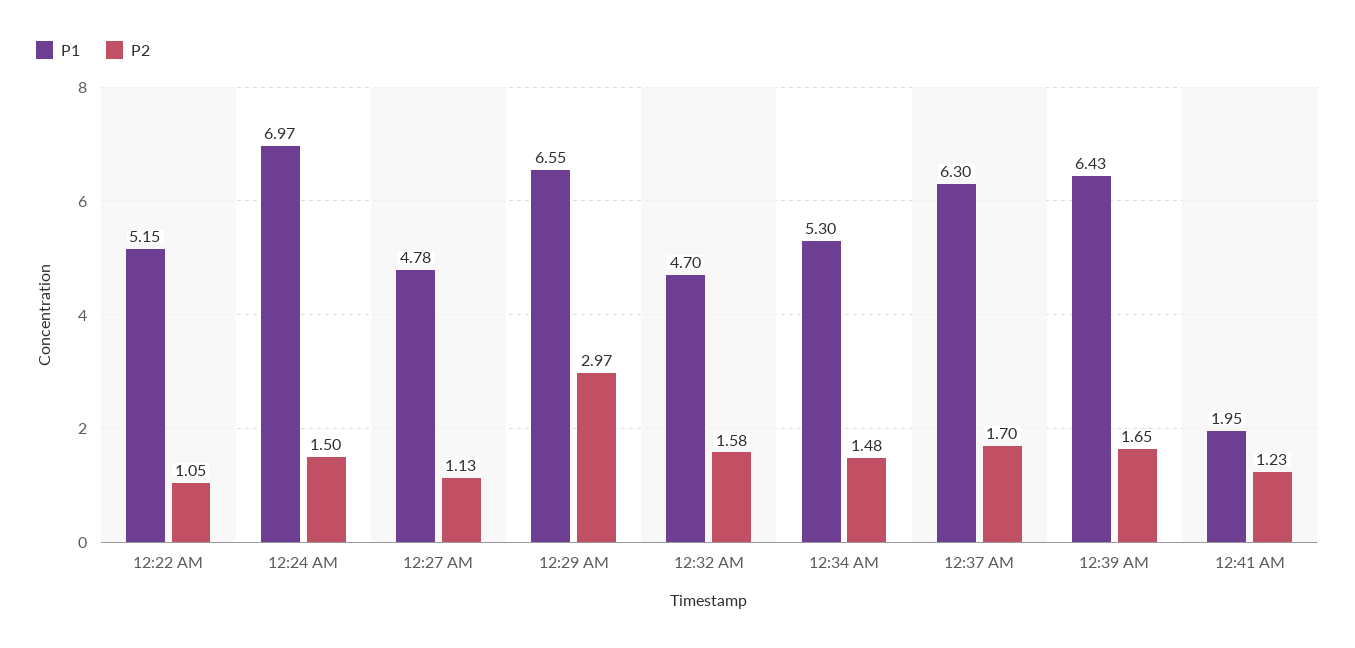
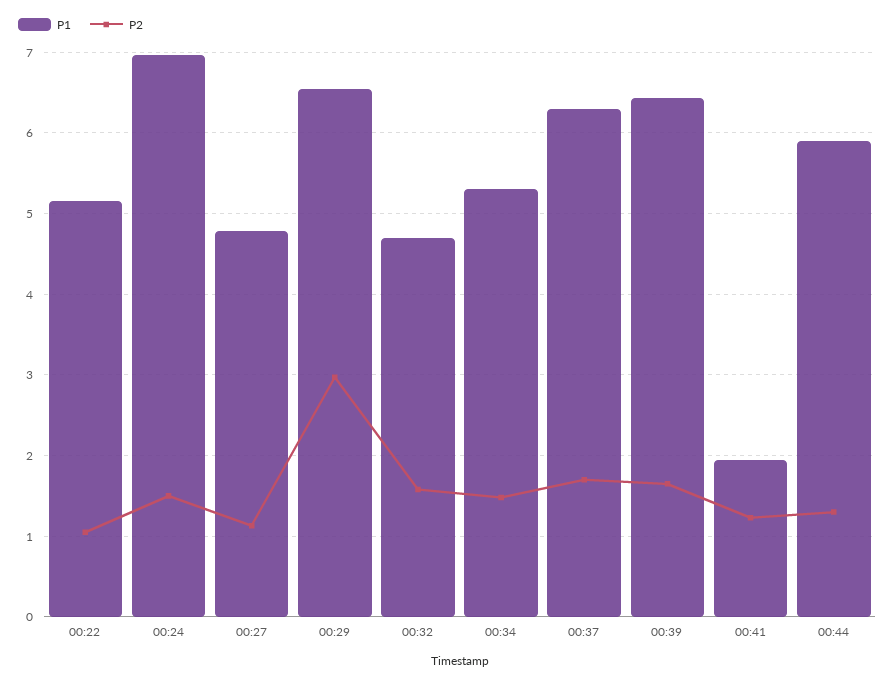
P1, 00:44: none -> 5.9
P2, 00:44: none -> 1.3

